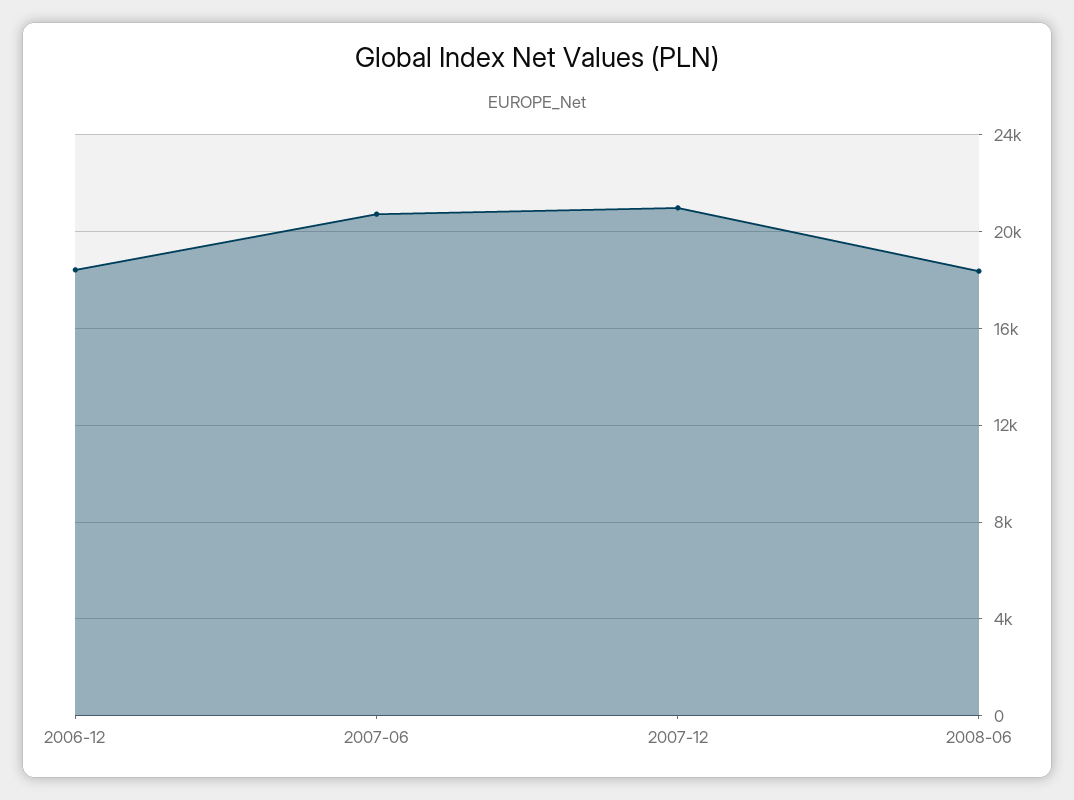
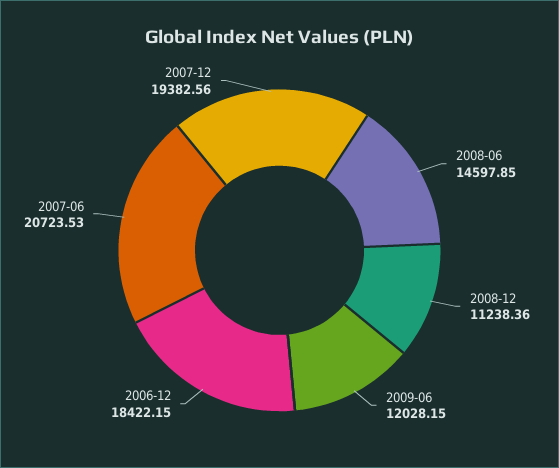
2007-12: 21000 -> 19382.56
2008-06: 18500 -> 14597.85
2008-12: none -> 11238.36
2009-06: none -> 12028.15

